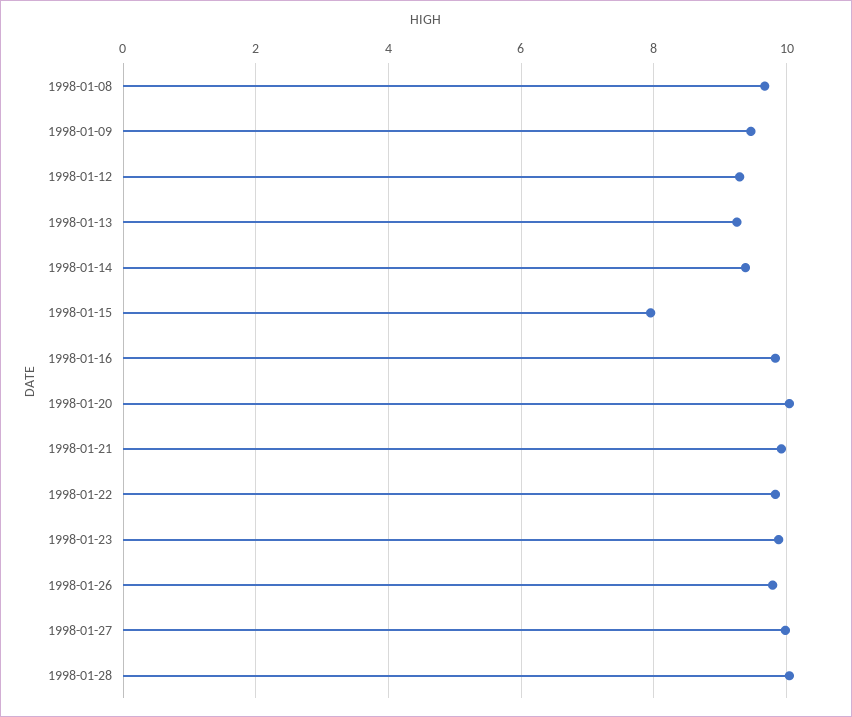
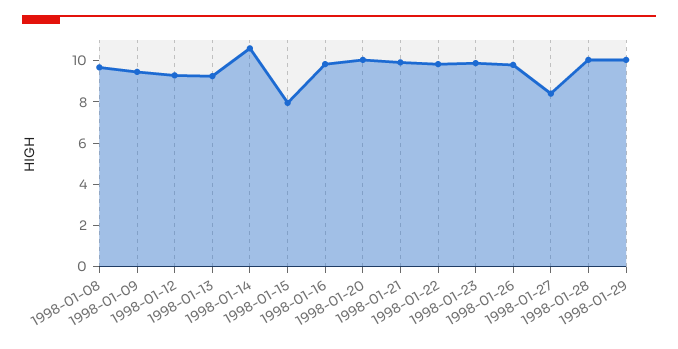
1998-01-14: 9.4 -> 10.5
1998-01-27: 10 -> 8.5
1998-01-29: none -> 10

